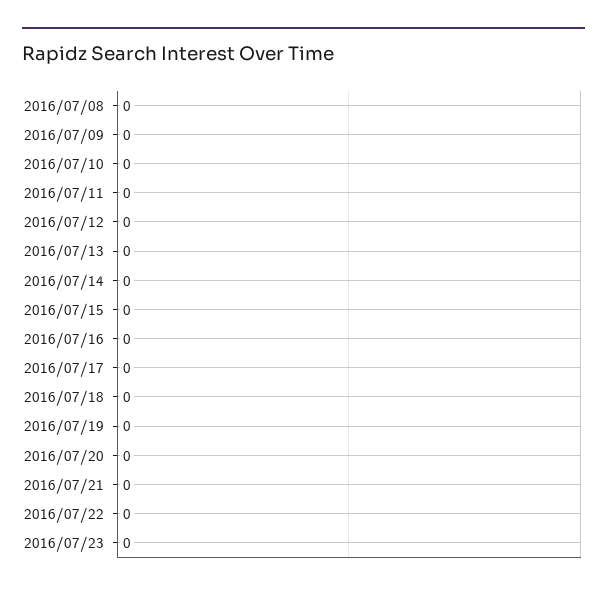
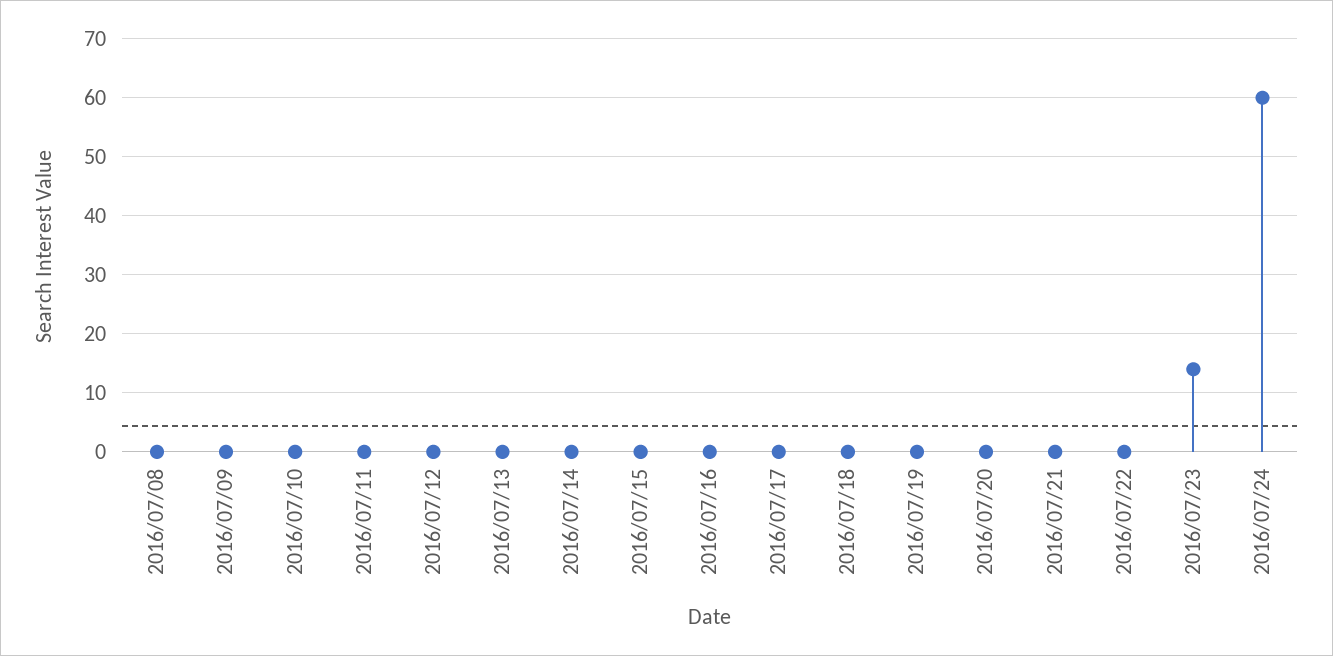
2016/07/23: 0 -> 15
2016/07/24: none -> 60

